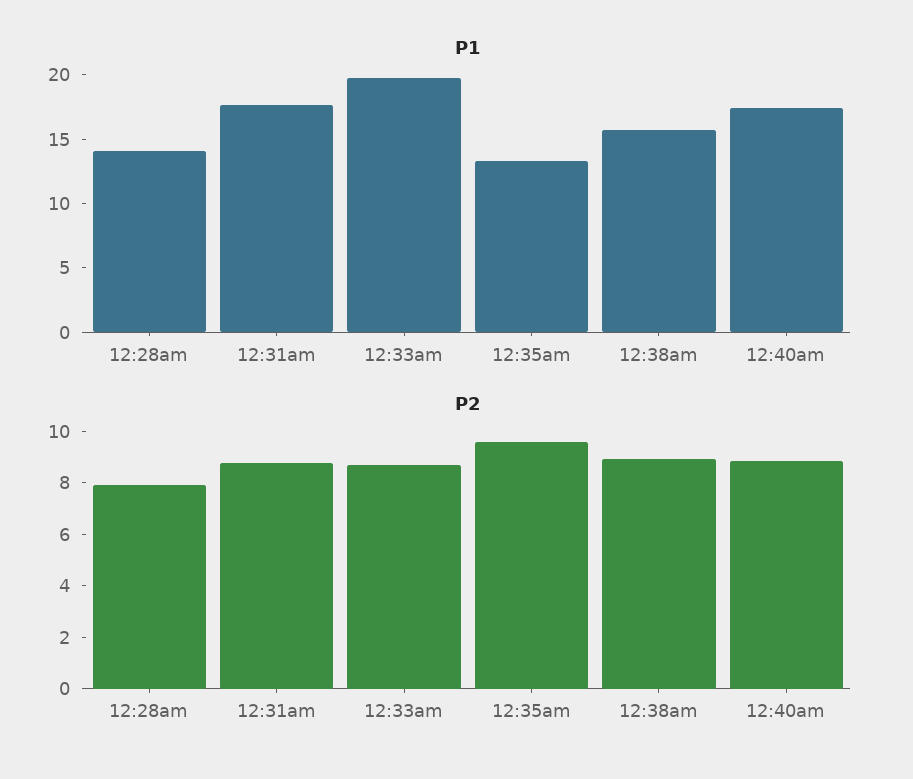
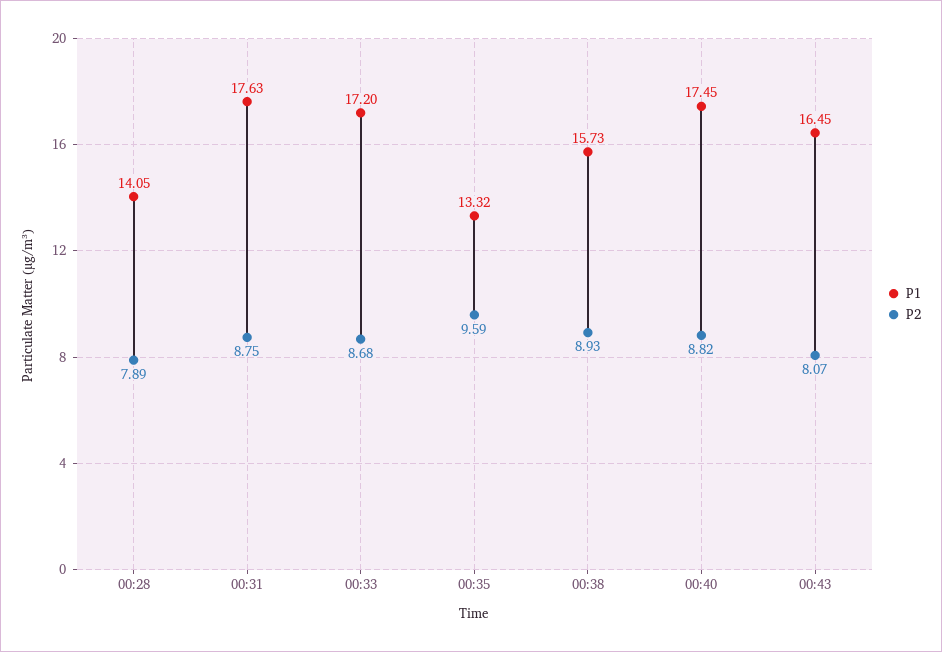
P1, 12:33am: 20 -> 17.2
P1, 00:43: none -> 16.45
P2, 00:43: none -> 8.07

